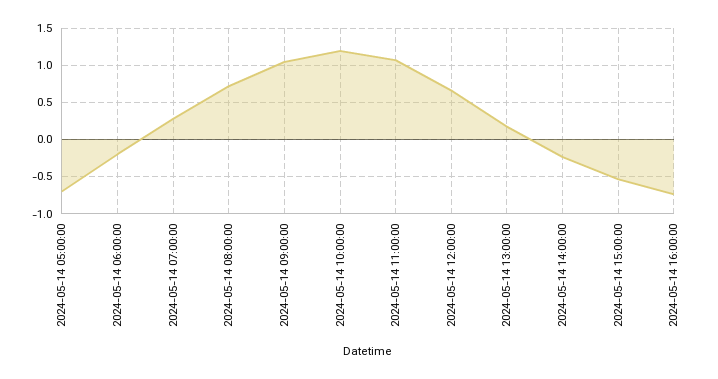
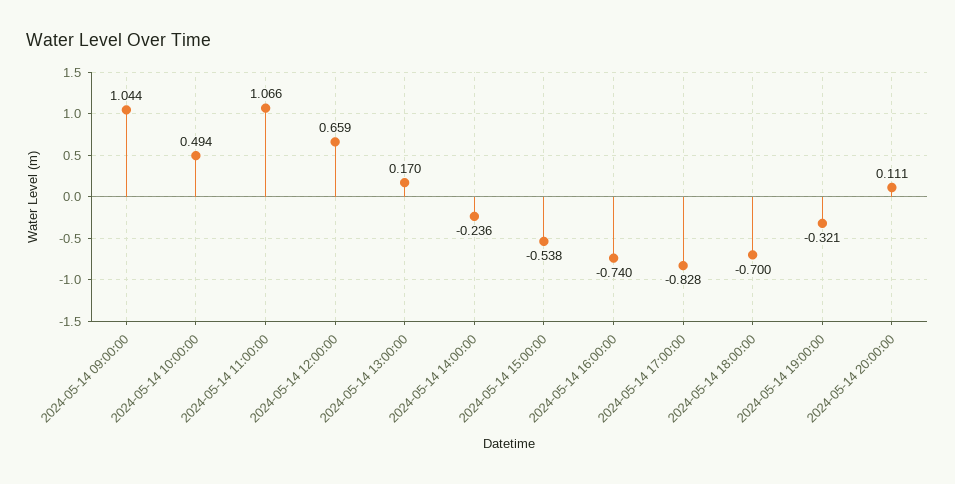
2024-05-14 05:00:00: -0.7 -> none
2024-05-14 06:00:00: -0.2 -> none
2024-05-14 07:00:00: 0.3 -> none
2024-05-14 08:00:00: 0.7 -> none
2024-05-14 10:00:00: 1.2 -> 0.494
2024-05-14 17:00:00: none -> -0.828
2024-05-14 18:00:00: none -> -0.7
2024-05-14 19:00:00: none -> -0.321
2024-05-14 20:00:00: none -> 0.111

